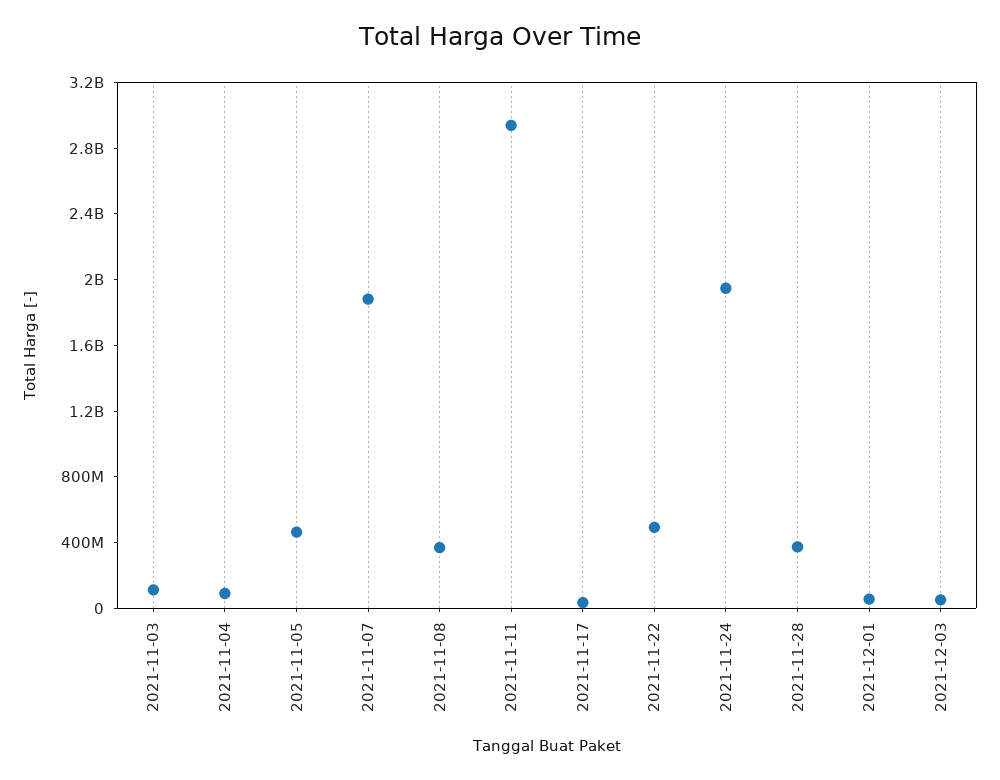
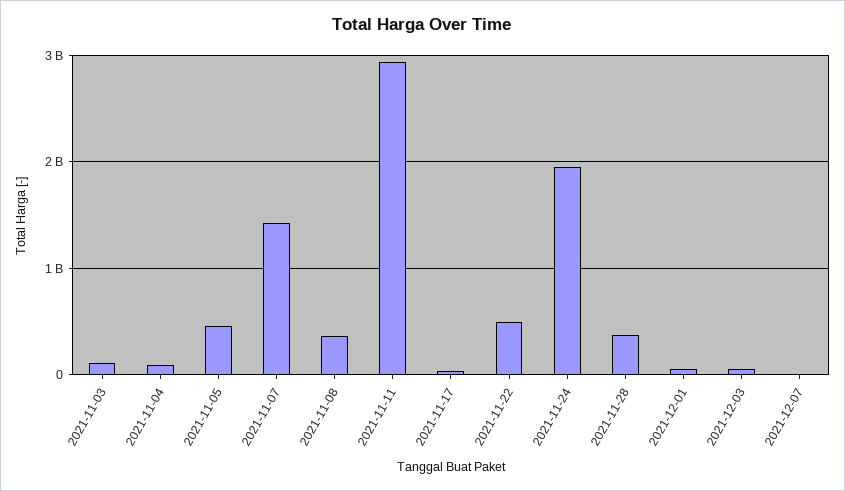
2021-11-07: 1900000000 -> 1400000000
2021-12-07: none -> 0

